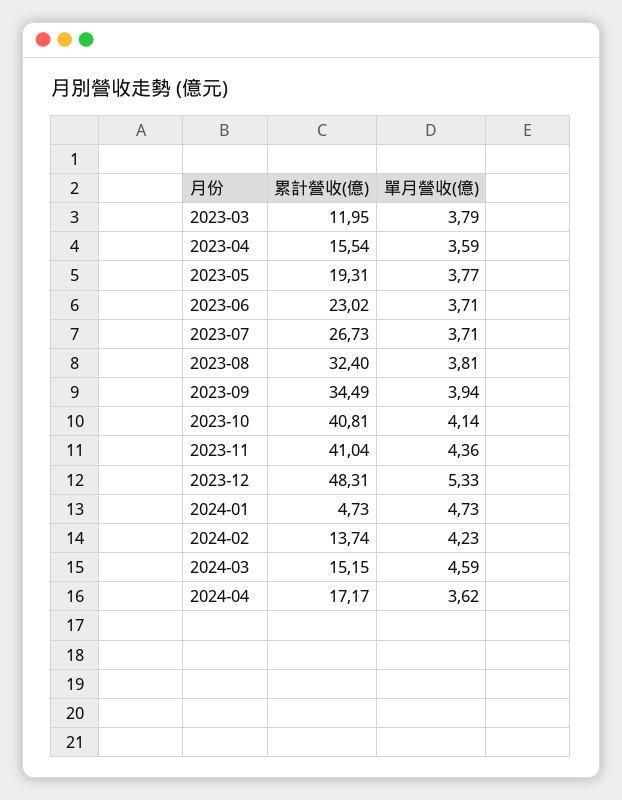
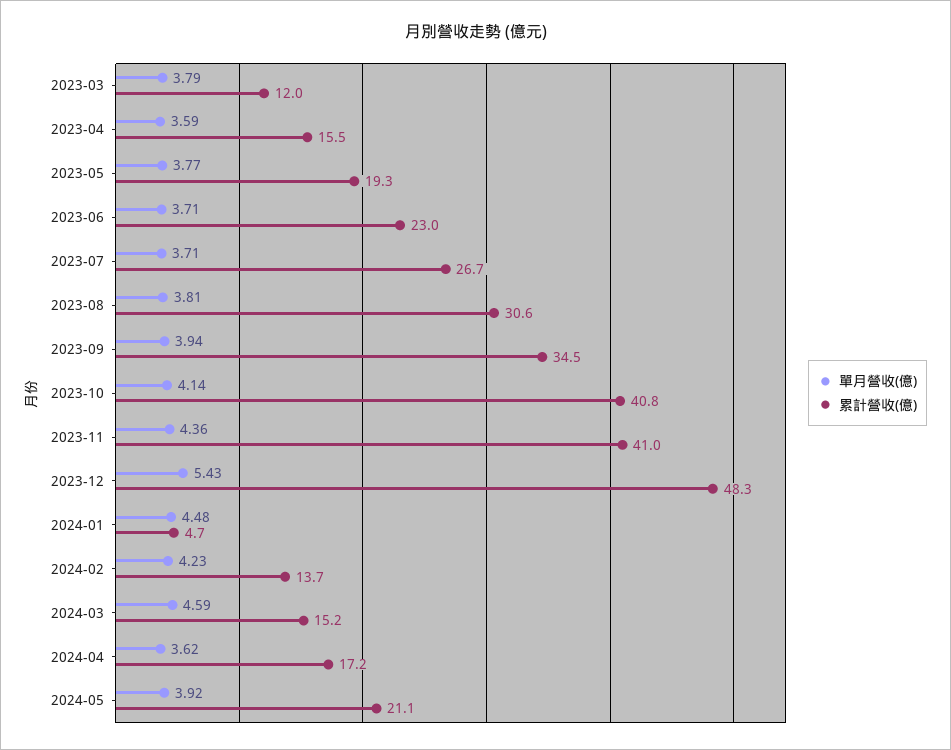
累計營收(億), 2023-08: 32.4 -> 30.6
單月營收(億), 2023-12: 5.33 -> 5.43
單月營收(億), 2024-01: 4.73 -> 4.48
單月營收(億), 2024-05: none -> 3.92
累計營收(億), 2024-05: none -> 21.1

